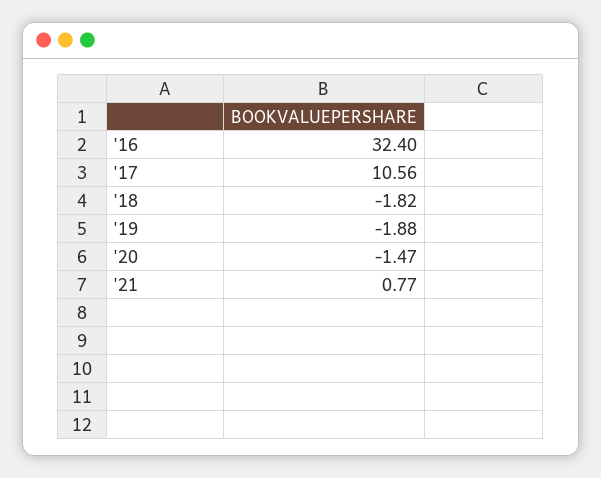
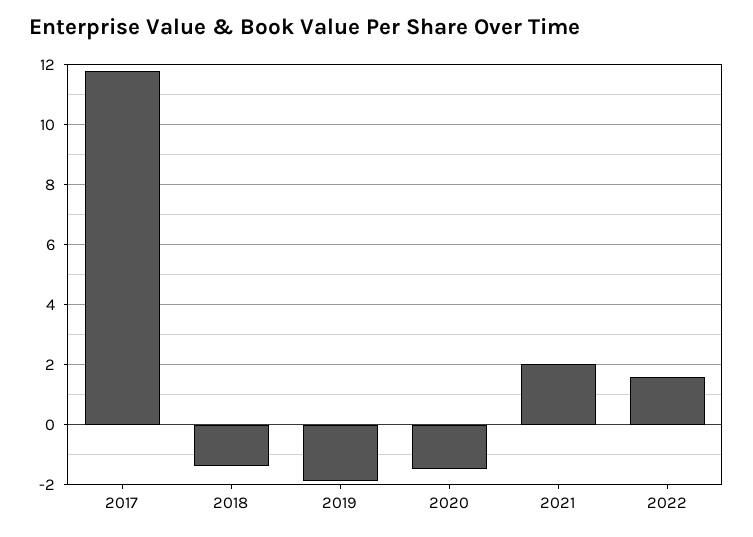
'16: 32.4 -> none
'17: 10.56 -> 11.8
'18: -1.82 -> -1.4
'21: 0.77 -> 2
2022: none -> 1.6

